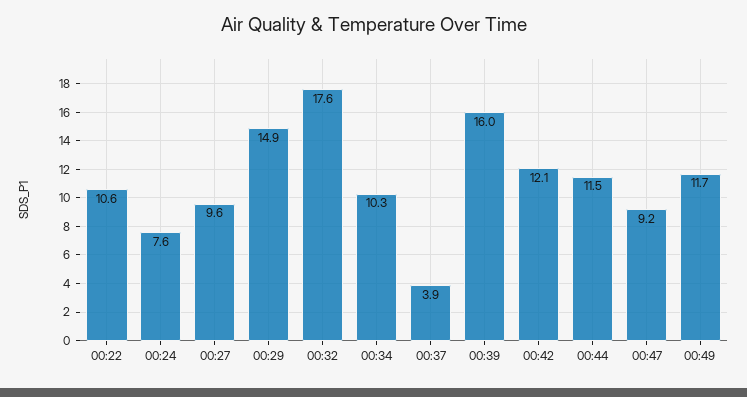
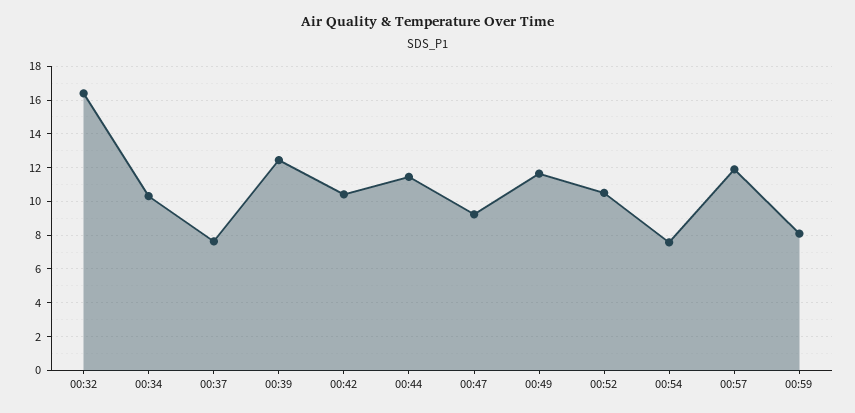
00:22: 10.6 -> none
00:24: 7.6 -> none
00:27: 9.6 -> none
00:29: 14.9 -> none
00:32: 17.6 -> 16.5
00:37: 3.9 -> 7.5
00:39: 16 -> 12.5
00:42: 12.1 -> 10.5
00:52: none -> 10.5
00:54: none -> 7.5
00:57: none -> 12
00:59: none -> 8

